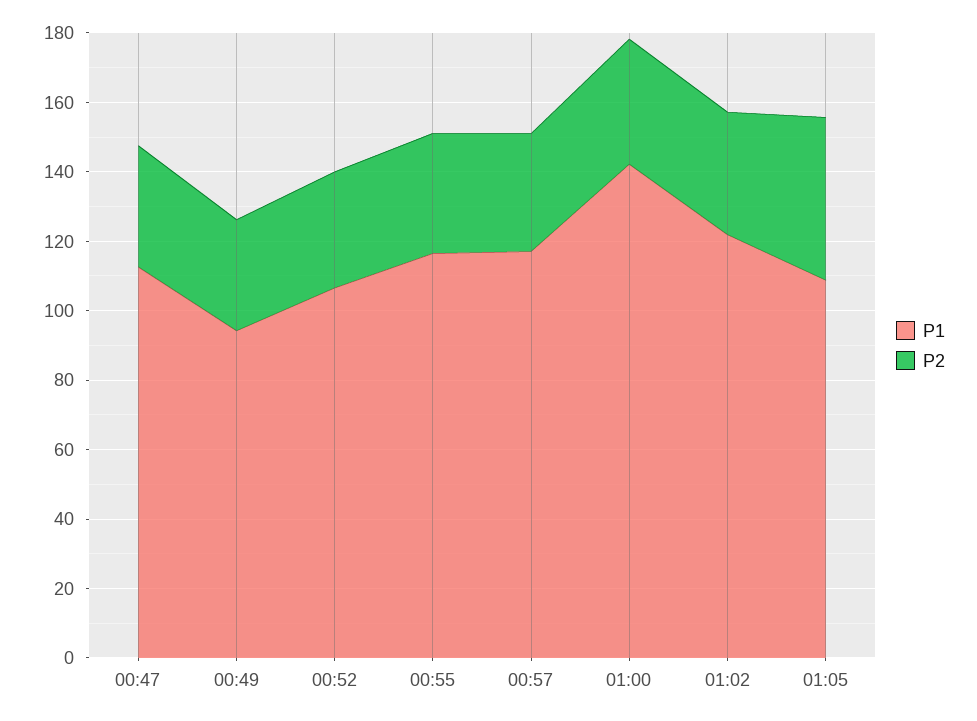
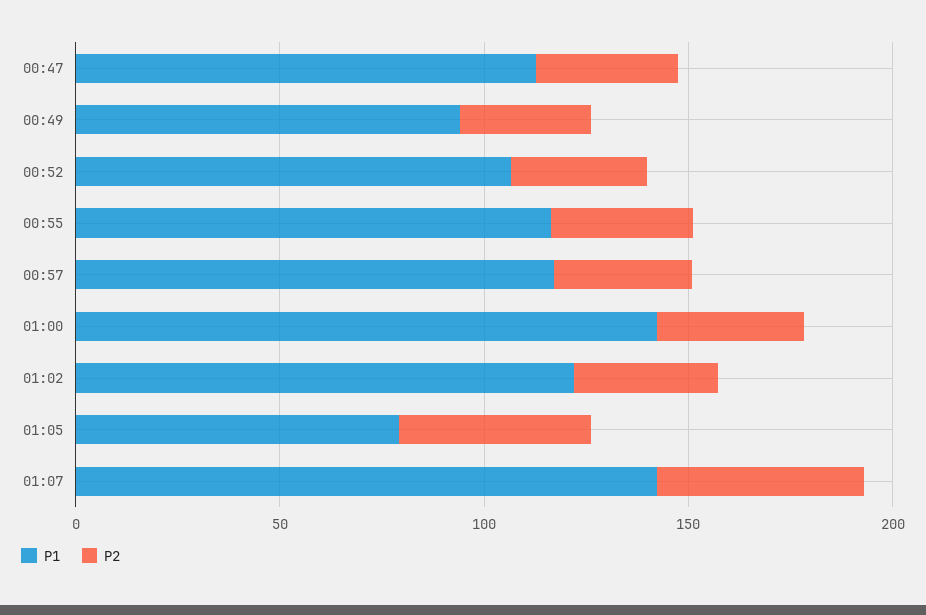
P1, 01:05: 110 -> 80
P1, 01:07: none -> 140
P2, 01:07: none -> 50

